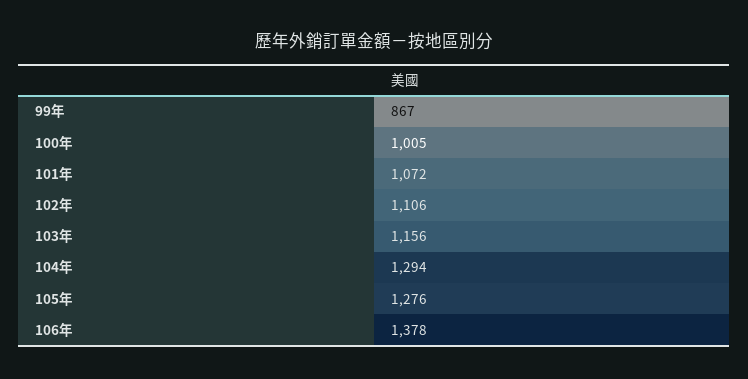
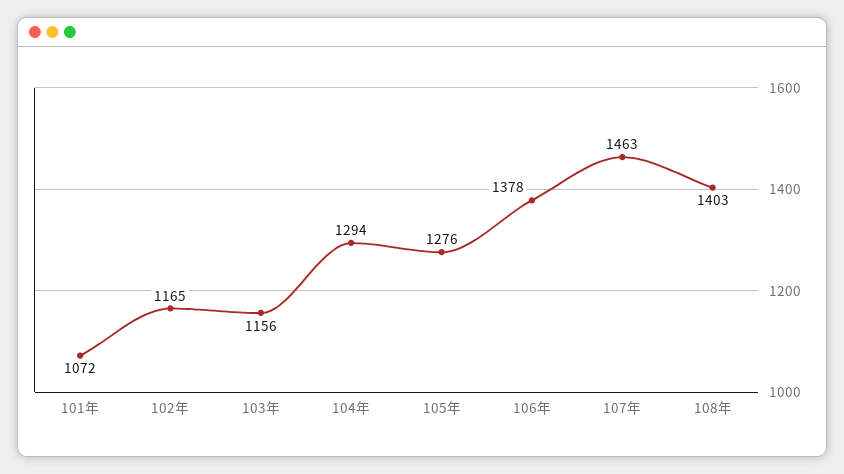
99年: 867 -> none
100年: 1005 -> none
102年: 1106 -> 1165
107年: none -> 1463
108年: none -> 1403

